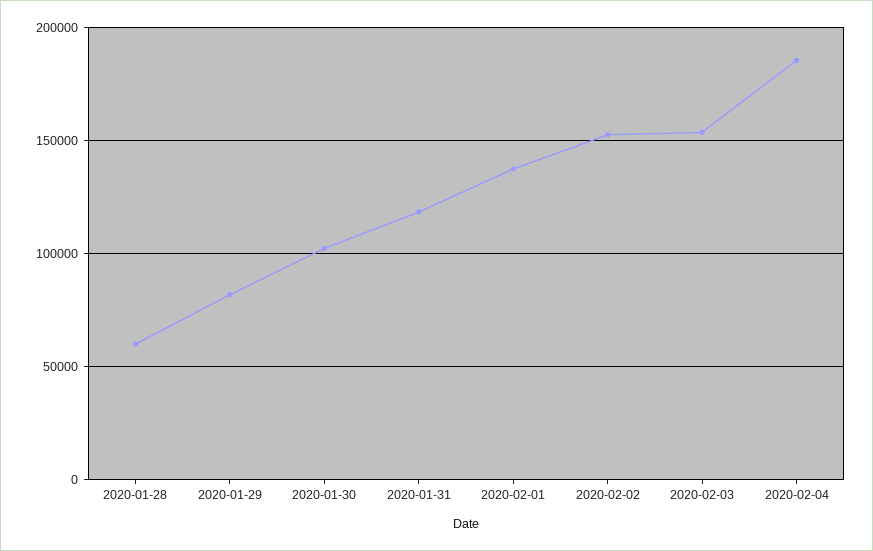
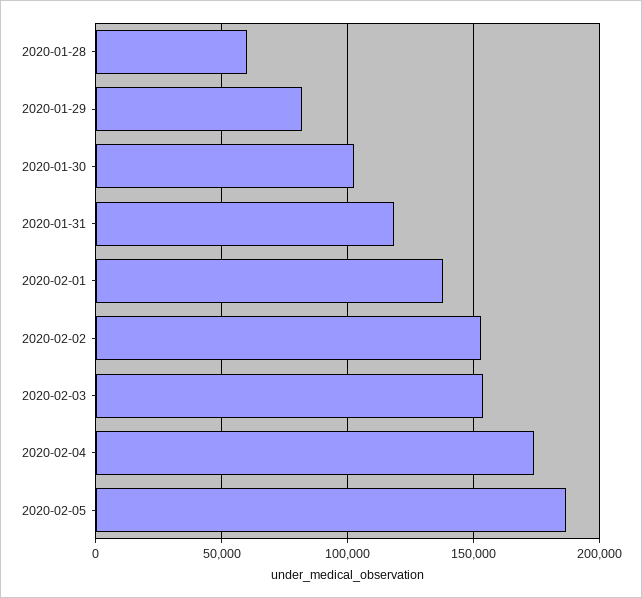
2020-02-04: 185000 -> 175000
2020-02-05: none -> 185000

